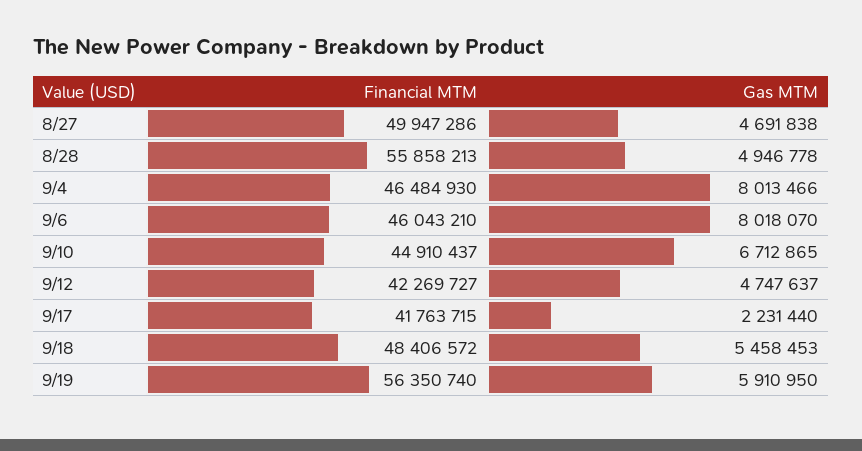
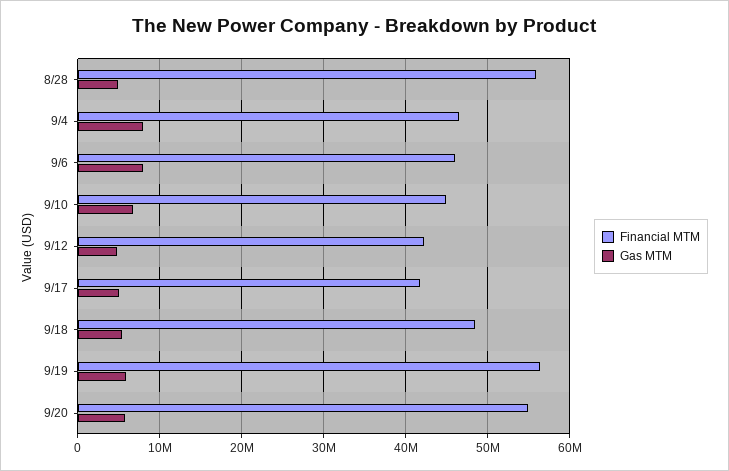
Financial MTM, 8/27: 49947286 -> none
Gas MTM, 8/27: 4691838 -> none
Gas MTM, 9/17: 2231440 -> 5000000
Financial MTM, 9/20: none -> 55000000
Gas MTM, 9/20: none -> 6000000

